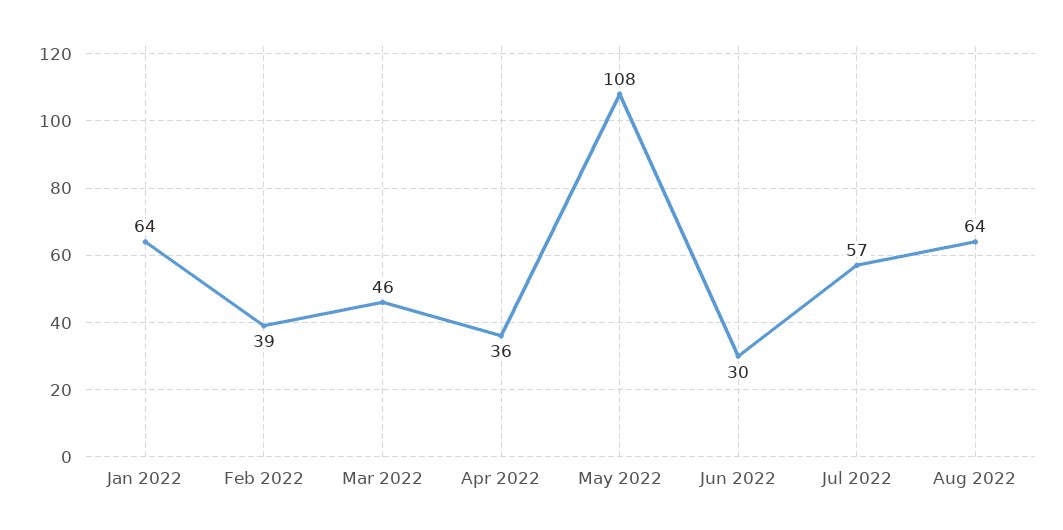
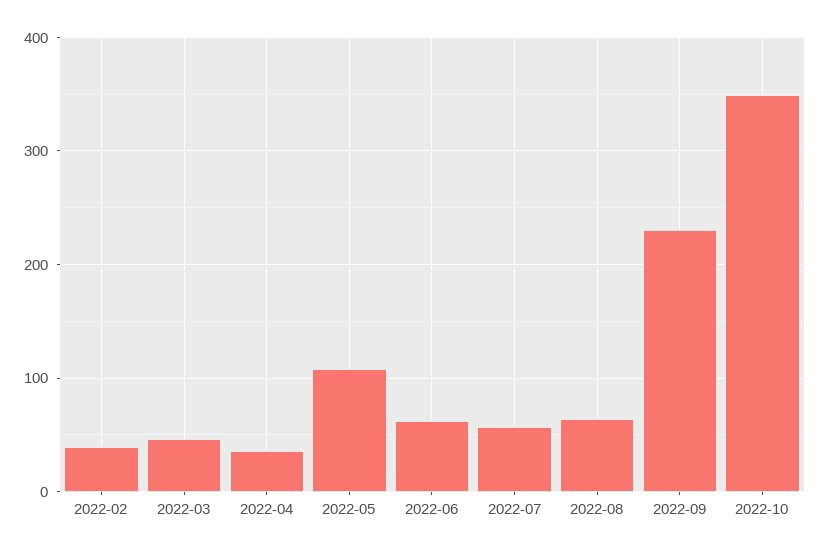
Jan 2022: 64 -> none
Jun 2022: 30 -> 60
2022-09: none -> 230
2022-10: none -> 350

